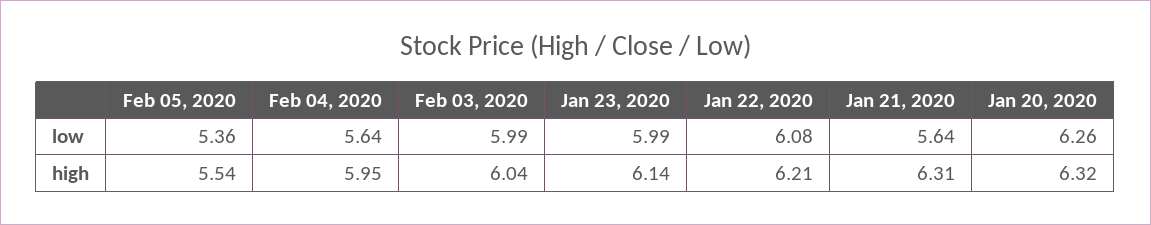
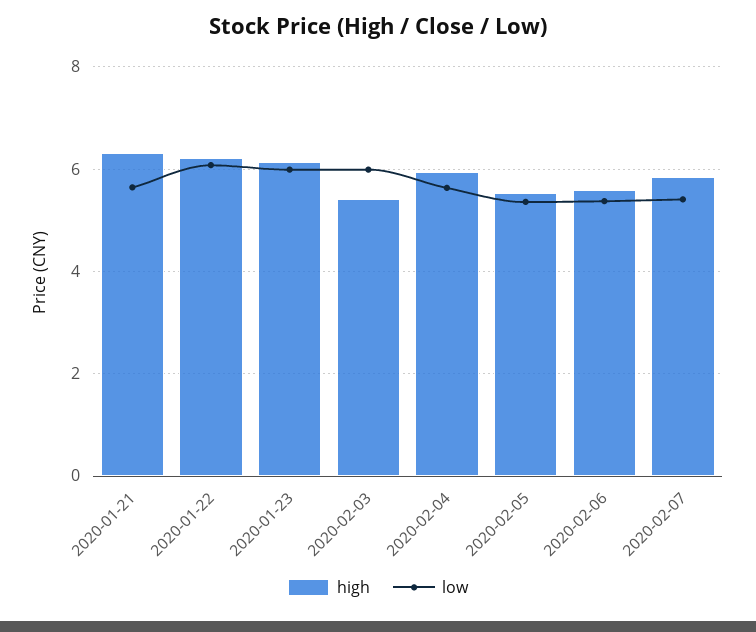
low, Jan 20, 2020: 6.26 -> none
high, Feb 03, 2020: 6.04 -> 5.4
high, Jan 20, 2020: 6.32 -> none
high, 2020-02-06: none -> 5.6
low, 2020-02-06: none -> 5.4
high, 2020-02-07: none -> 5.8
low, 2020-02-07: none -> 5.4

